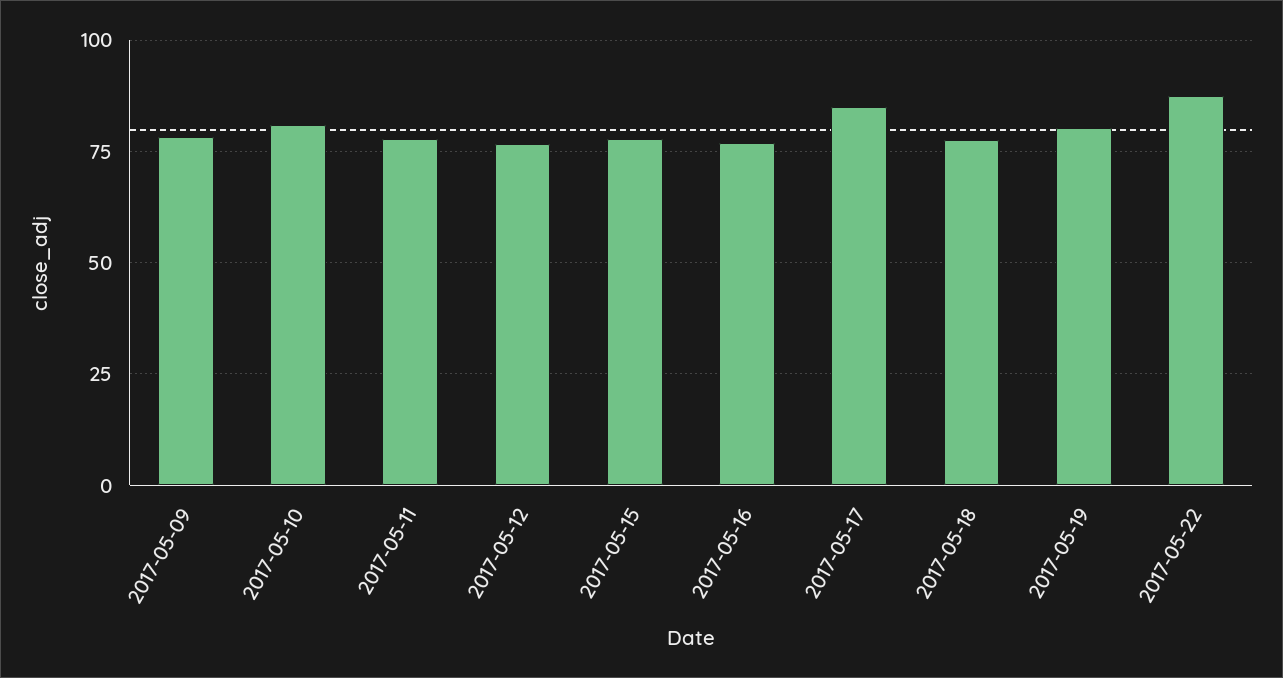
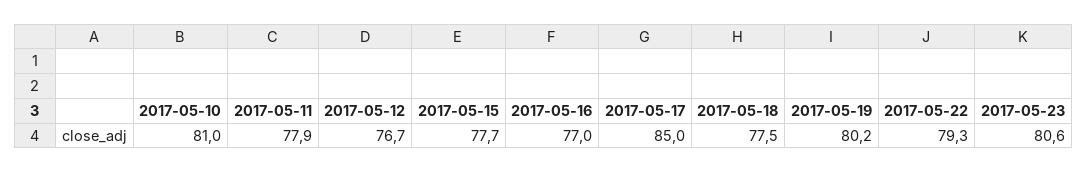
2017-05-09: 77.5 -> none
2017-05-22: 87.5 -> 79.3
2017-05-23: none -> 80.6

